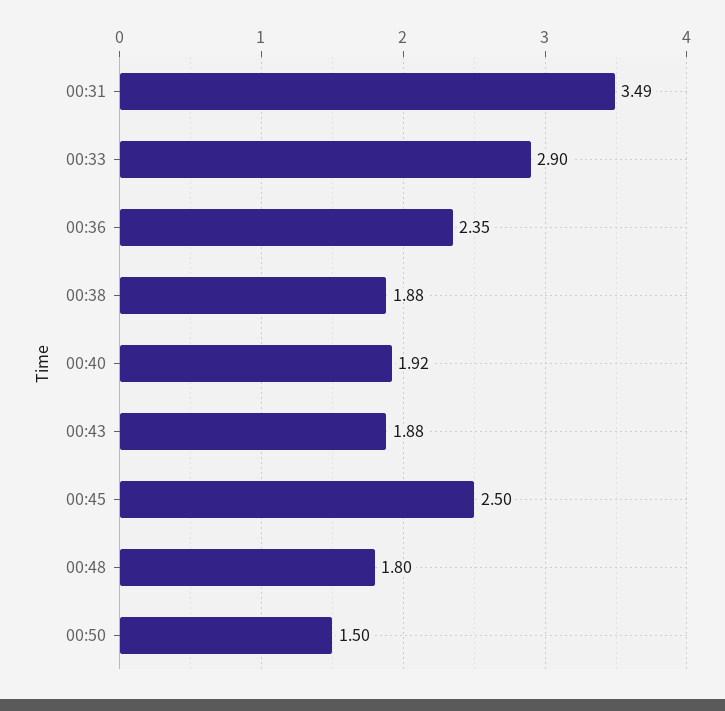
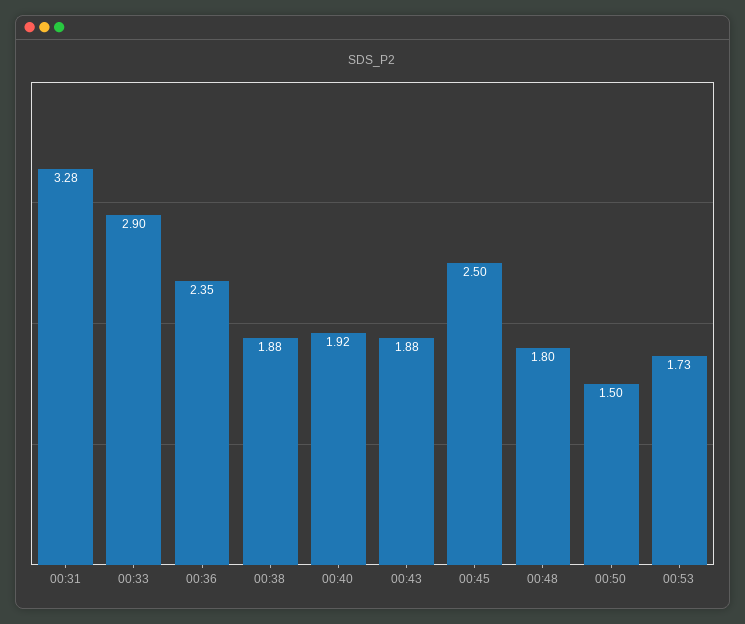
00:31: 3.49 -> 3.28
00:53: none -> 1.73

